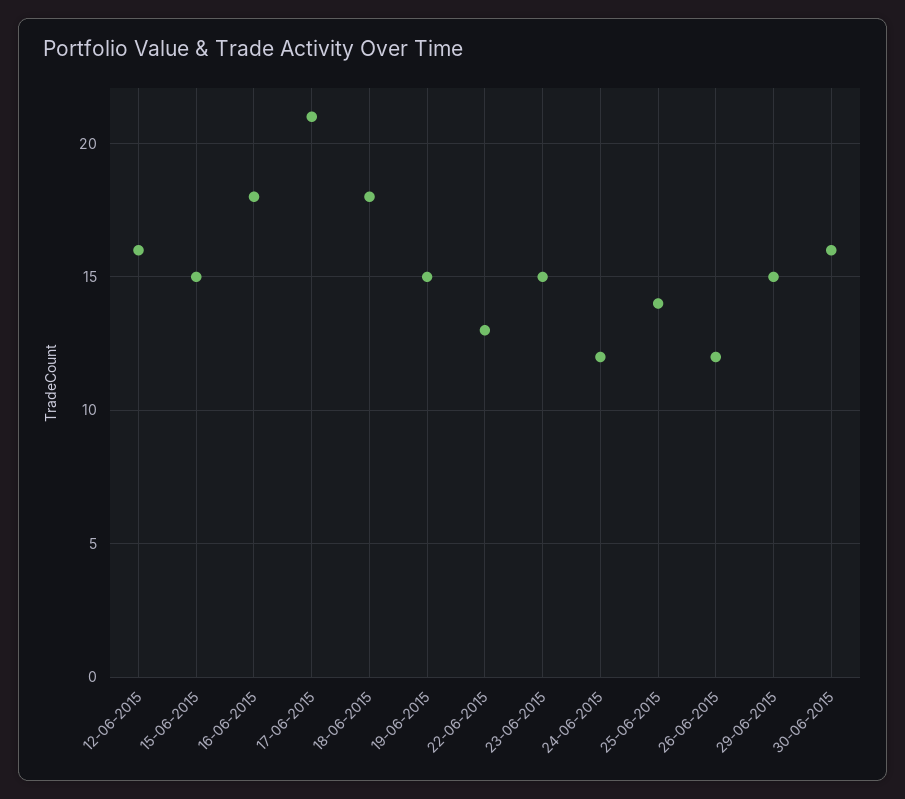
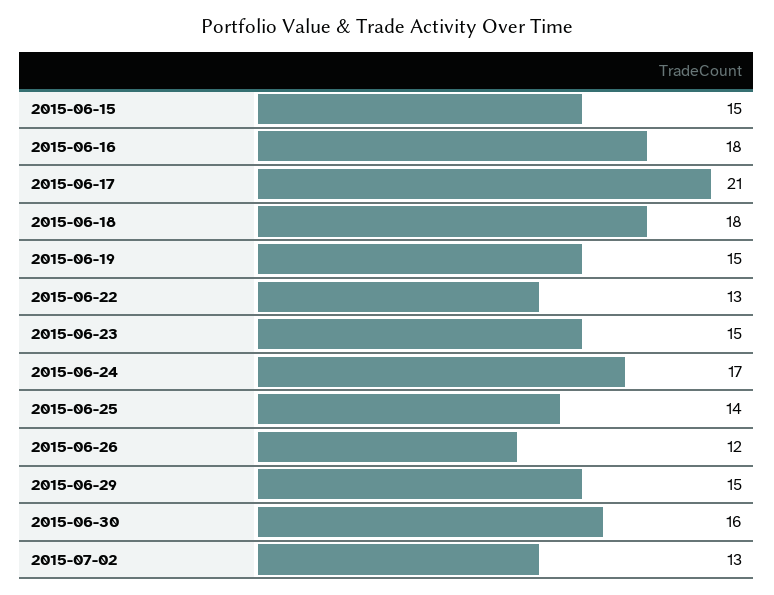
12-06-2015: 16 -> none
24-06-2015: 12 -> 17
2015-07-02: none -> 13

